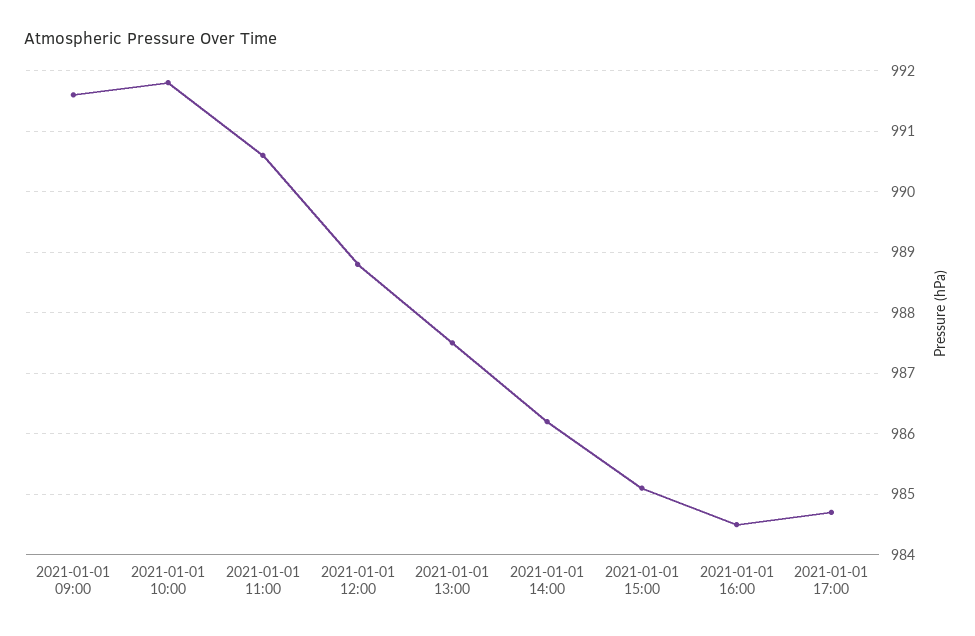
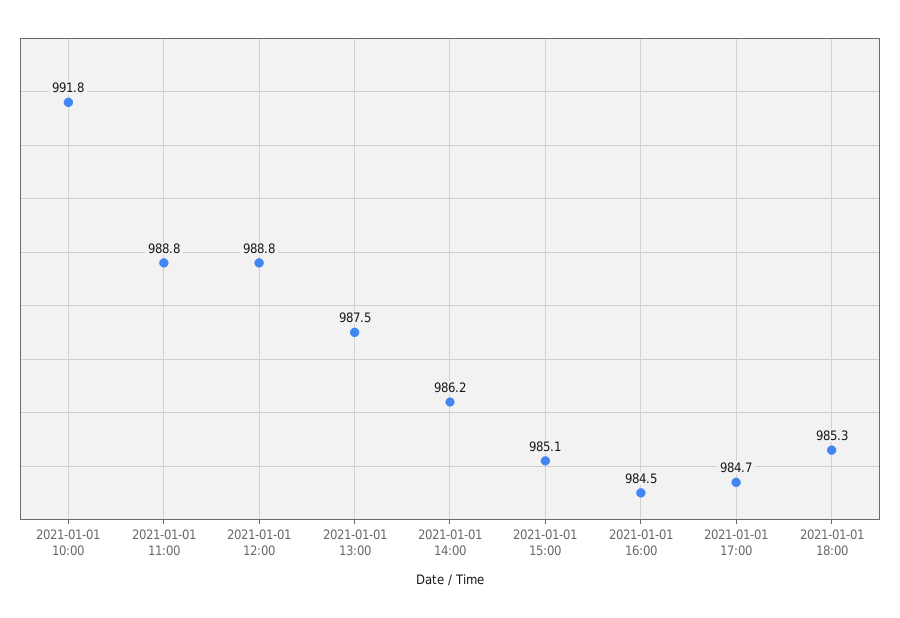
2021-01-01 09:00: 991.6 -> none
2021-01-01 11:00: 990.6 -> 988.8
2021-01-01 18:00: none -> 985.3

